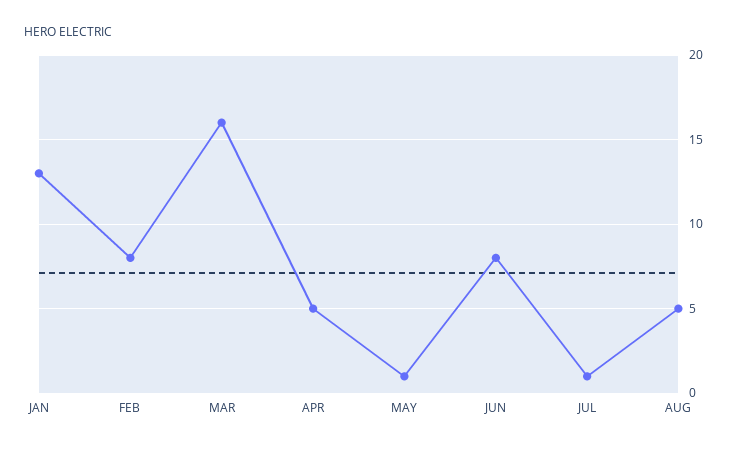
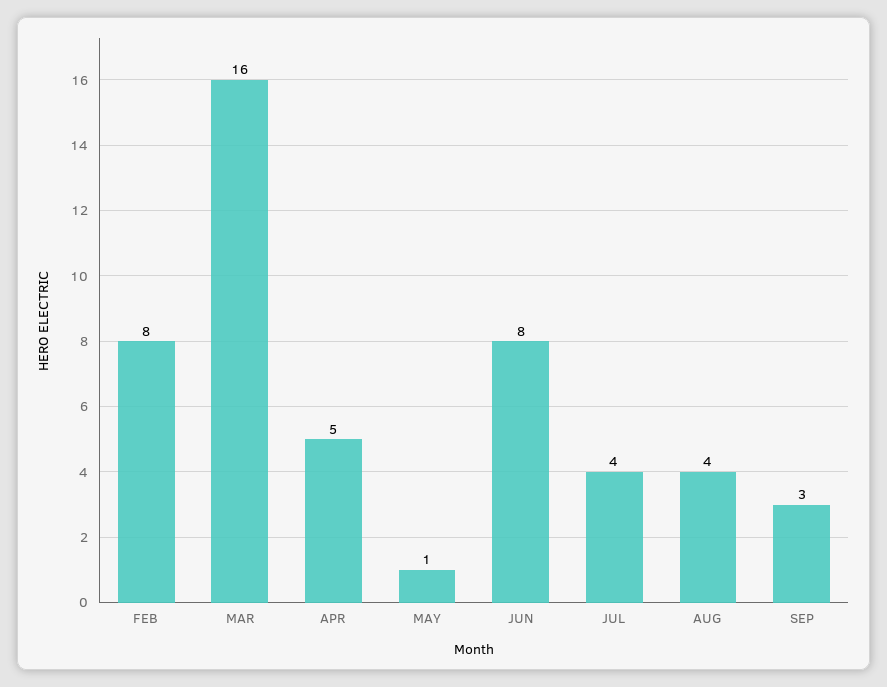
JAN: 13 -> none
JUL: 1 -> 4
AUG: 5 -> 4
SEP: none -> 3

